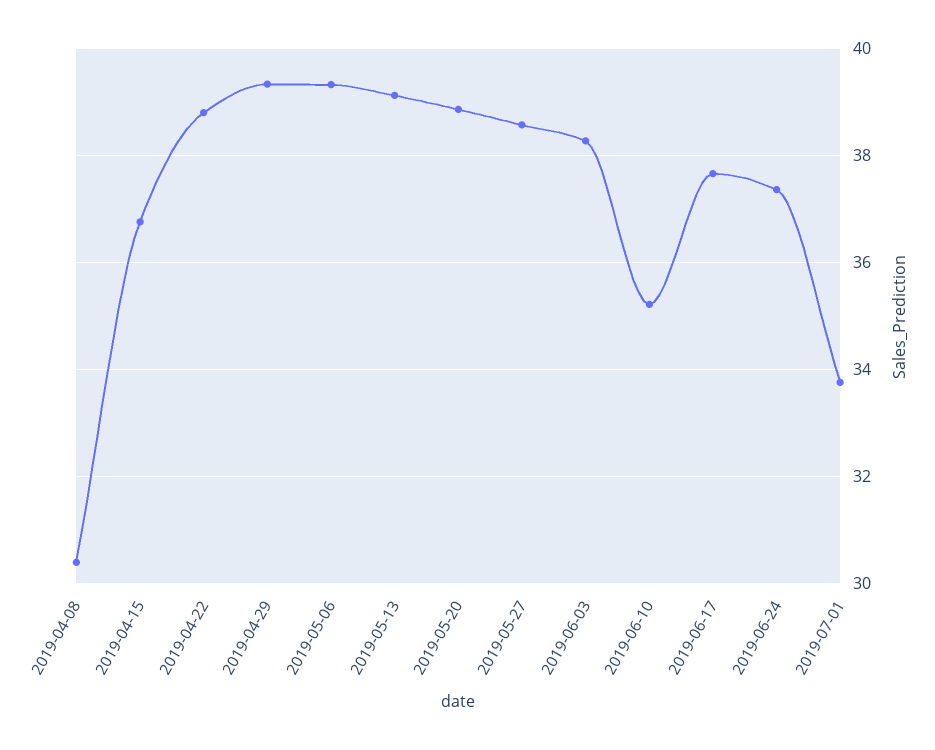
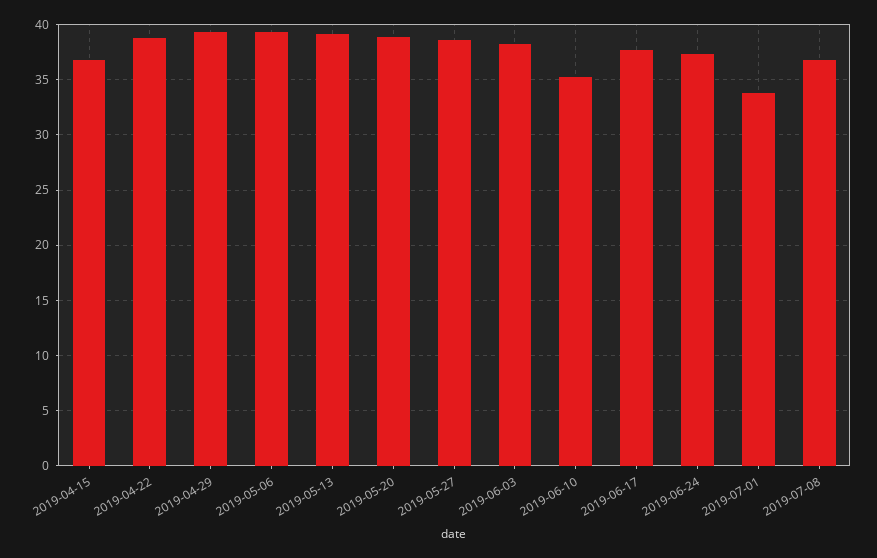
2019-04-08: 30.4 -> none
2019-07-08: none -> 37

